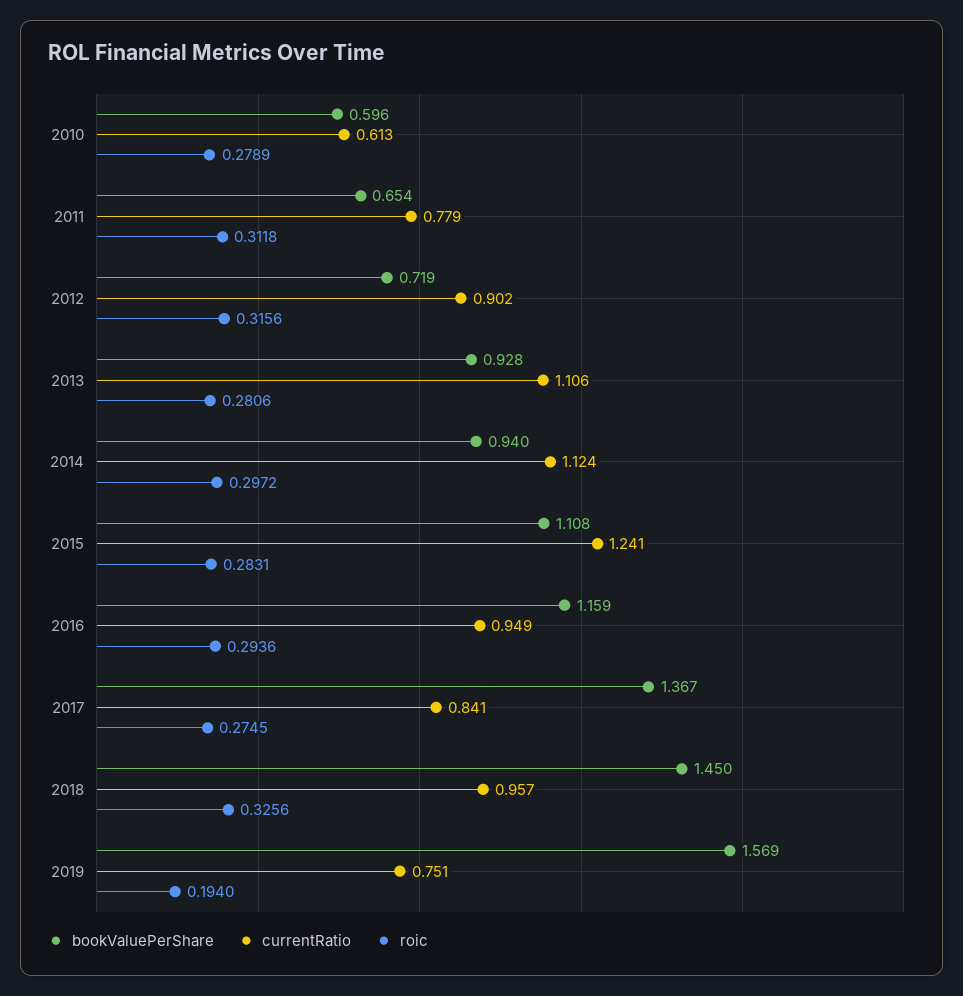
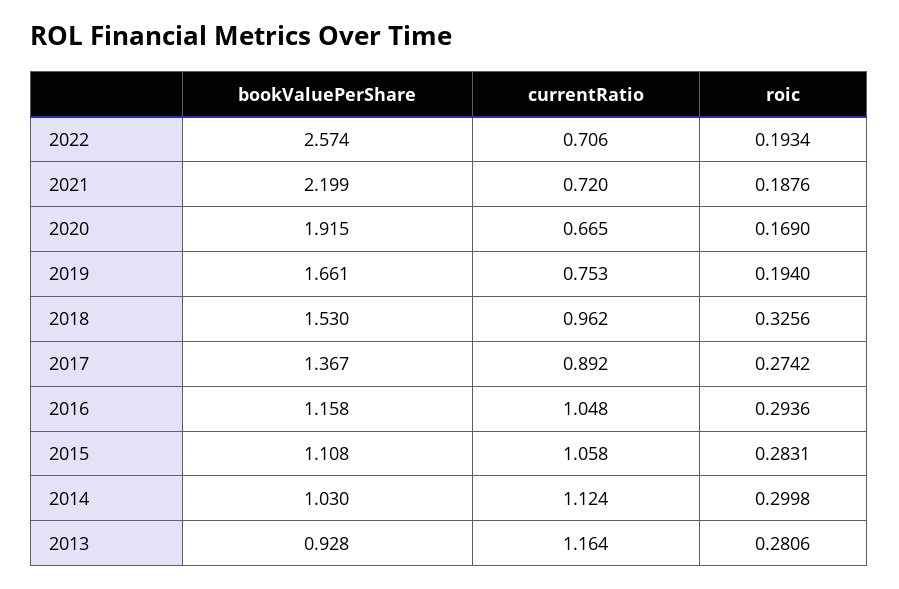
bookValuePerShare, 2010: 0.596 -> none
currentRatio, 2010: 0.613 -> none
roic, 2010: 0.2789 -> none
bookValuePerShare, 2011: 0.654 -> none
currentRatio, 2011: 0.779 -> none
roic, 2011: 0.3118 -> none
bookValuePerShare, 2012: 0.719 -> none
currentRatio, 2012: 0.902 -> none
roic, 2012: 0.3156 -> none
currentRatio, 2013: 1.106 -> 1.164
bookValuePerShare, 2014: 0.94 -> 1.03
roic, 2014: 0.2972 -> 0.2998
currentRatio, 2015: 1.241 -> 1.058
bookValuePerShare, 2016: 1.159 -> 1.158
currentRatio, 2016: 0.949 -> 1.048
currentRatio, 2017: 0.841 -> 0.892
roic, 2017: 0.2745 -> 0.2742
bookValuePerShare, 2018: 1.45 -> 1.53
currentRatio, 2018: 0.957 -> 0.962
bookValuePerShare, 2019: 1.569 -> 1.661
currentRatio, 2019: 0.751 -> 0.753
bookValuePerShare, 2022: none -> 2.574
currentRatio, 2022: none -> 0.706
roic, 2022: none -> 0.1934
bookValuePerShare, 2021: none -> 2.199
currentRatio, 2021: none -> 0.72
roic, 2021: none -> 0.1876
bookValuePerShare, 2020: none -> 1.915
currentRatio, 2020: none -> 0.665
roic, 2020: none -> 0.169

